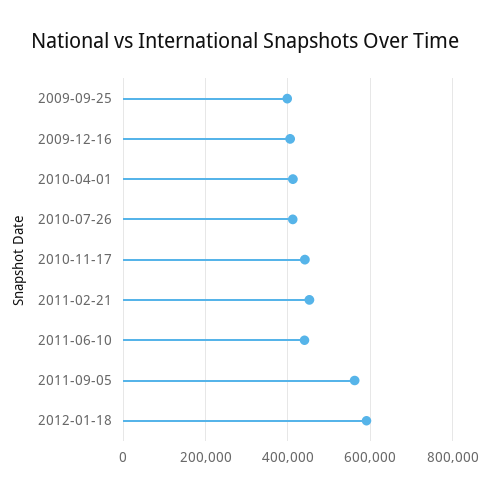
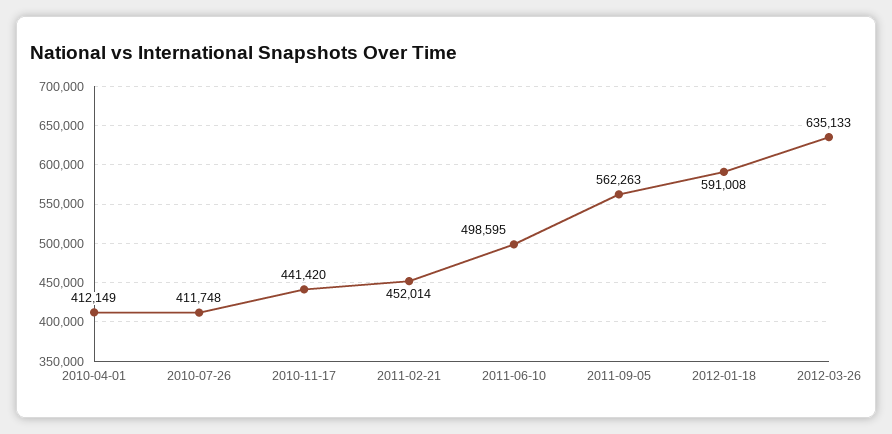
2009-09-25: 400000 -> none
2009-12-16: 400000 -> none
2011-06-10: 440000 -> 498595
2012-03-26: none -> 635133

